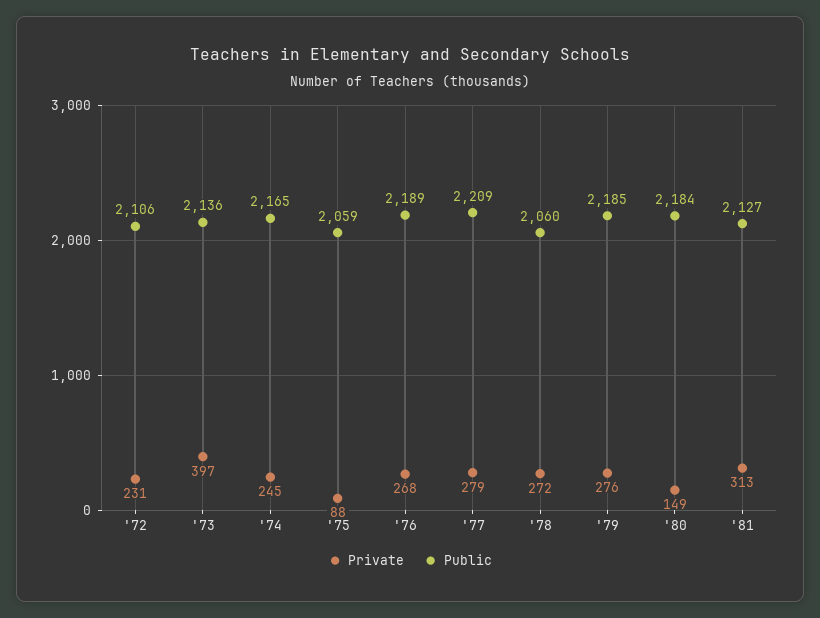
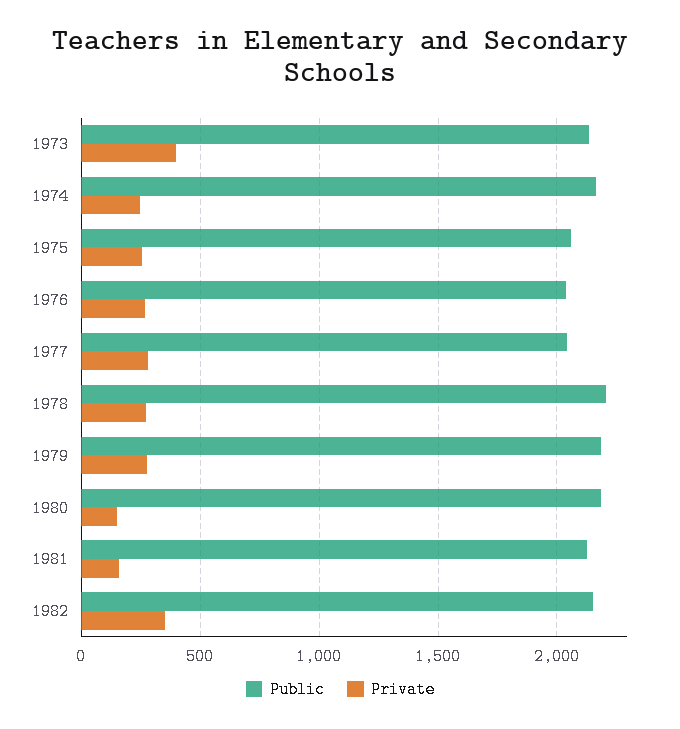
Private, '72: 231 -> none
Public, '72: 2106 -> none
Private, '75: 88 -> 250
Public, '76: 2189 -> 2050
Public, '77: 2209 -> 2050
Public, '78: 2060 -> 2200
Private, '81: 313 -> 150
Public, 1982: none -> 2150
Private, 1982: none -> 350

